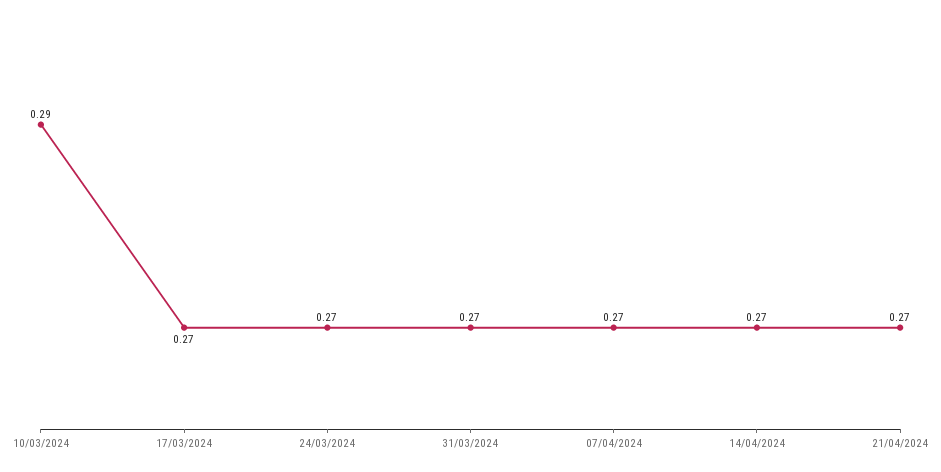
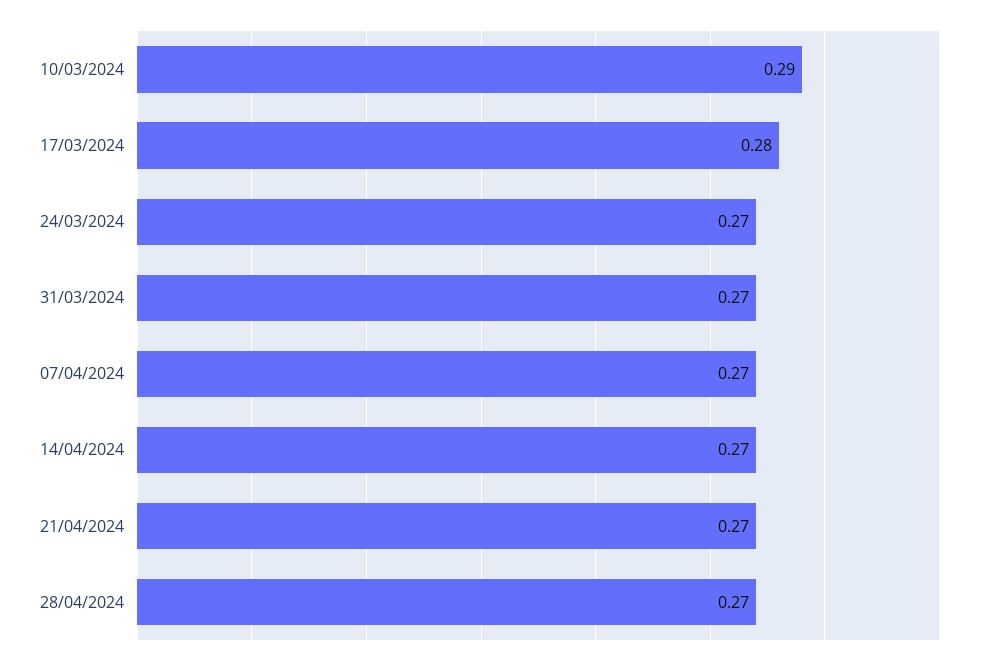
17/03/2024: 0.27 -> 0.28
28/04/2024: none -> 0.27

